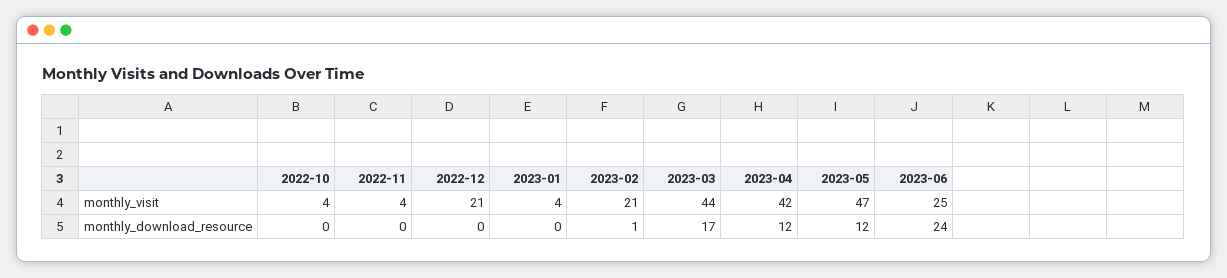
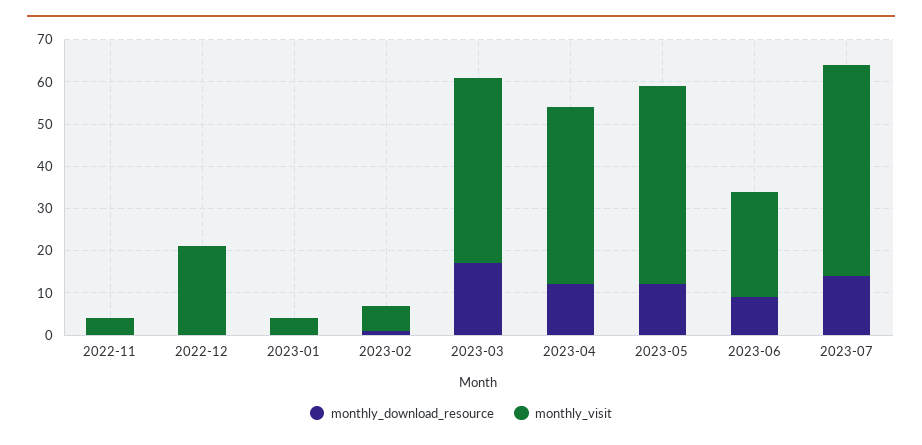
monthly_visit, 2022-10: 4 -> none
monthly_visit, 2023-02: 21 -> 5
monthly_download_resource, 2022-10: 0 -> none
monthly_download_resource, 2023-06: 24 -> 10
monthly_download_resource, 2023-07: none -> 15
monthly_visit, 2023-07: none -> 50

